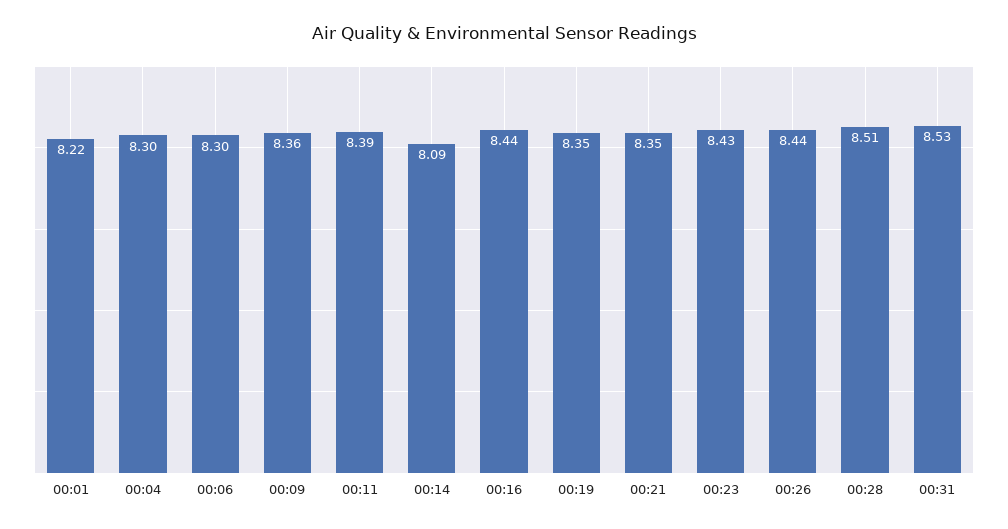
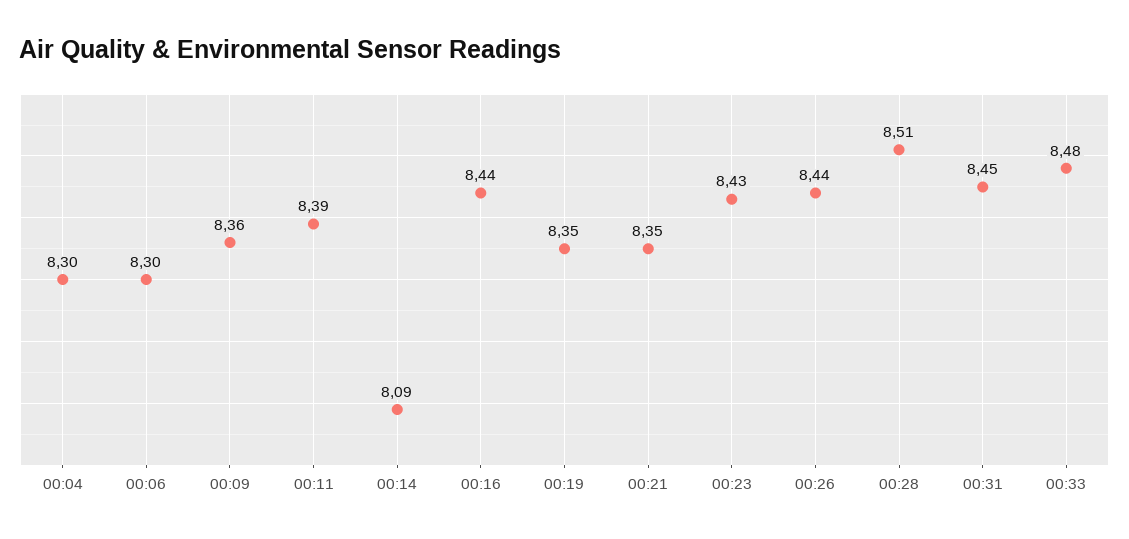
00:01: 8.22 -> none
00:31: 8.53 -> 8.45
00:33: none -> 8.48

